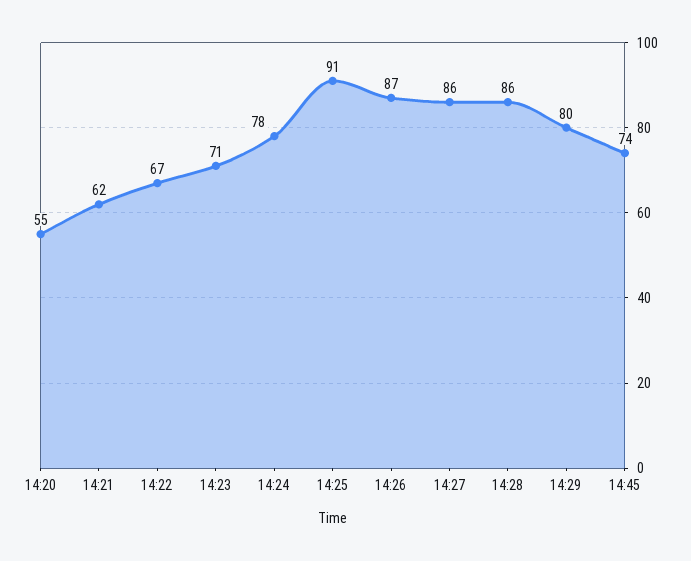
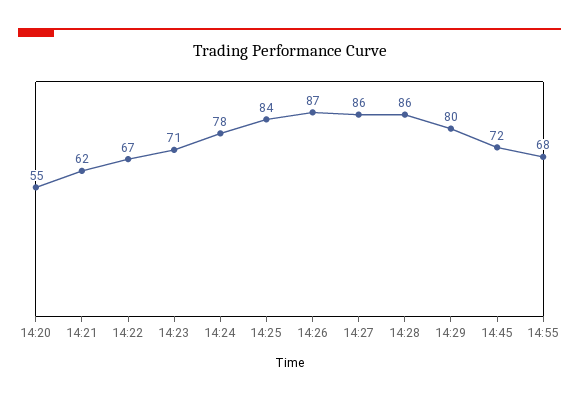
14:25: 91 -> 84
14:45: 74 -> 72
14:55: none -> 68

